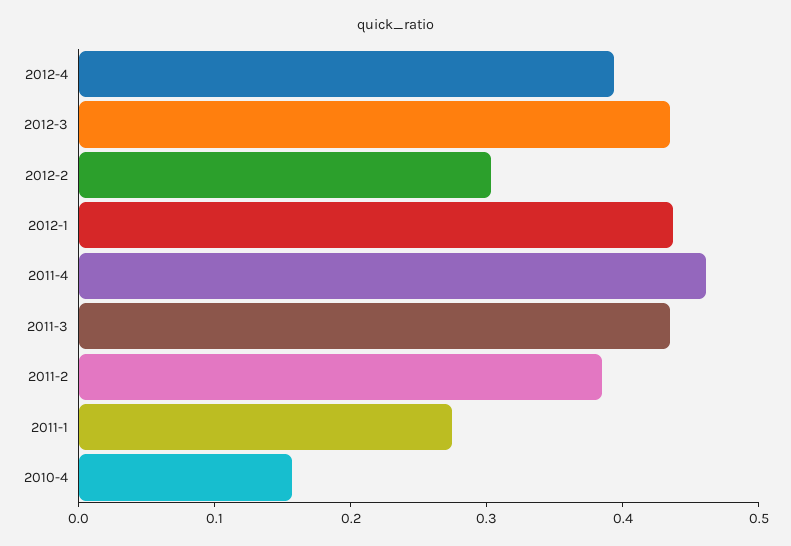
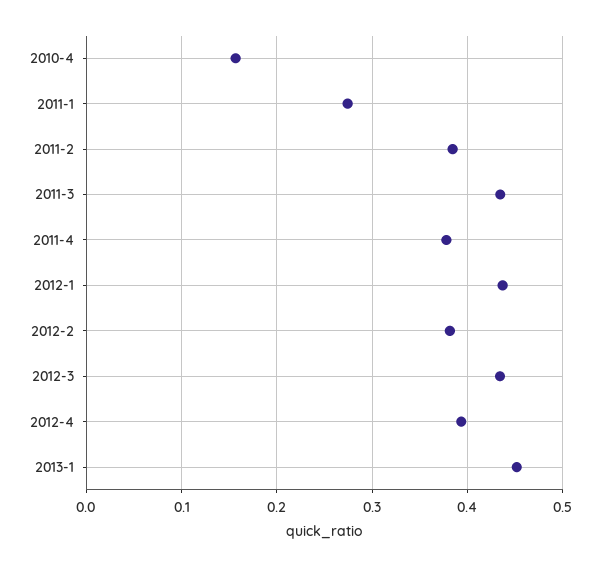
2012-2: 0.3 -> 0.38
2011-4: 0.46 -> 0.38
2013-1: none -> 0.45

